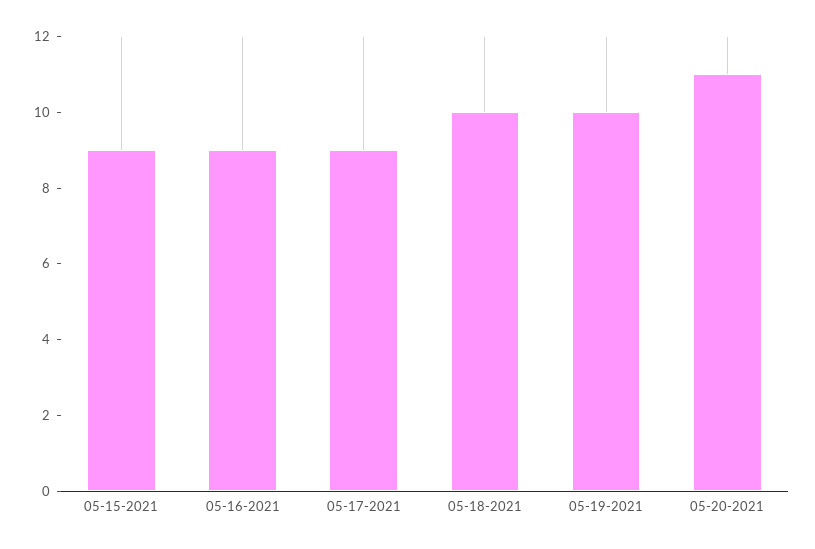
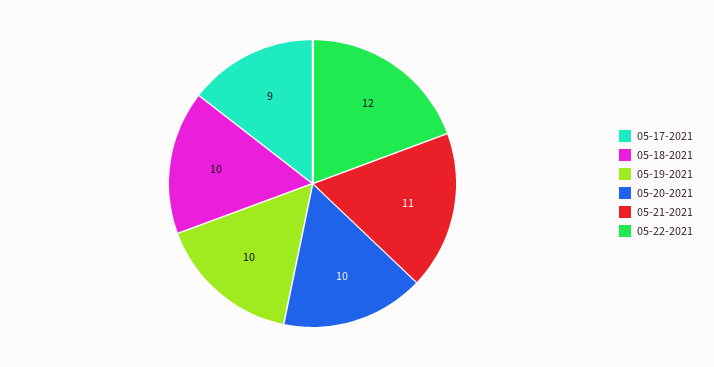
05-15-2021: 9 -> none
05-16-2021: 9 -> none
05-20-2021: 11 -> 10
05-21-2021: none -> 11
05-22-2021: none -> 12

